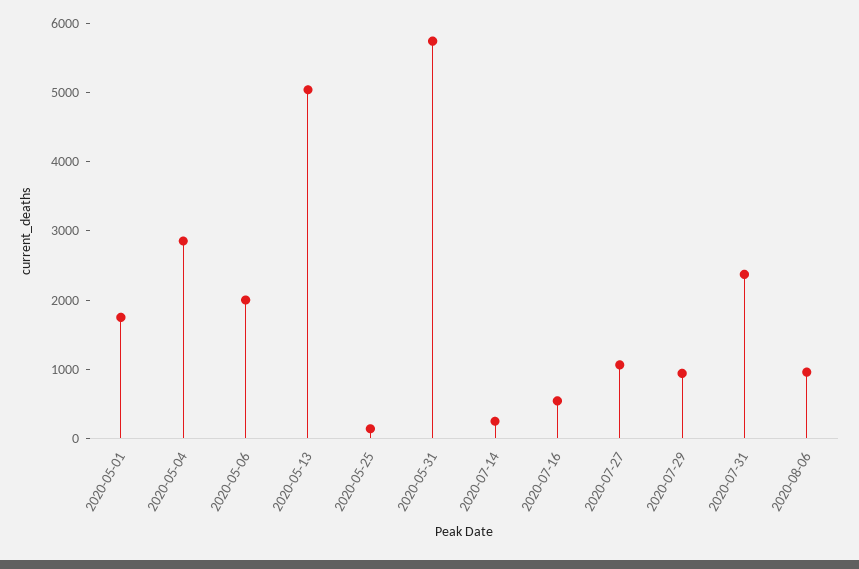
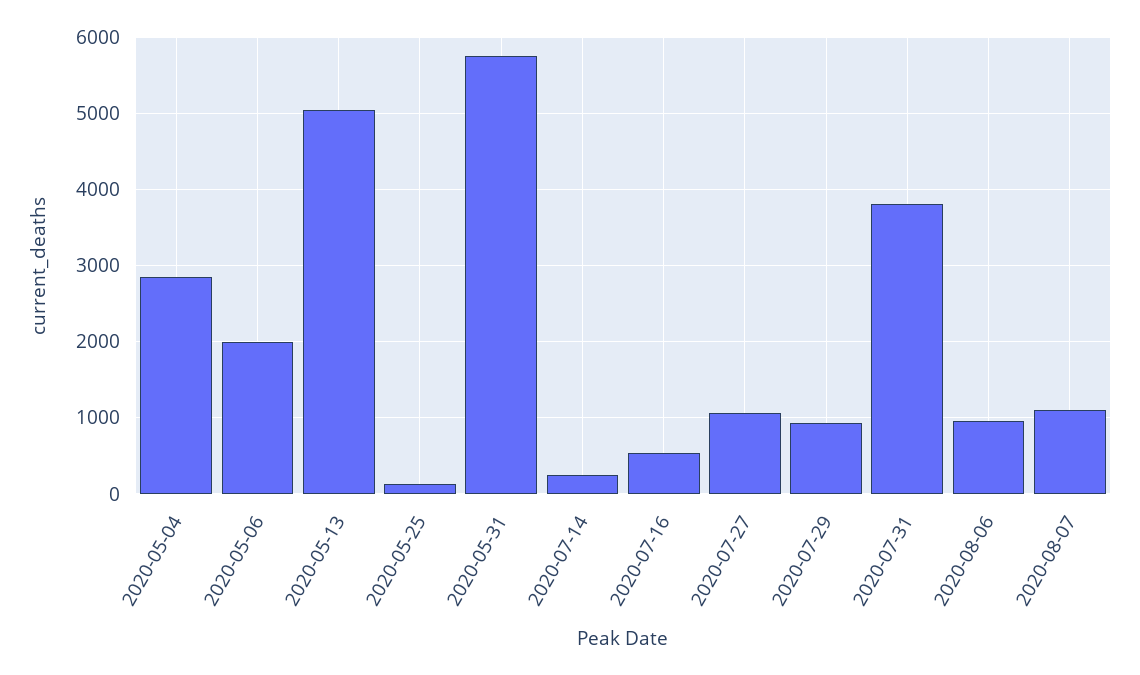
2020-05-01: 1800 -> none
2020-07-31: 2400 -> 3800
2020-08-07: none -> 1100

